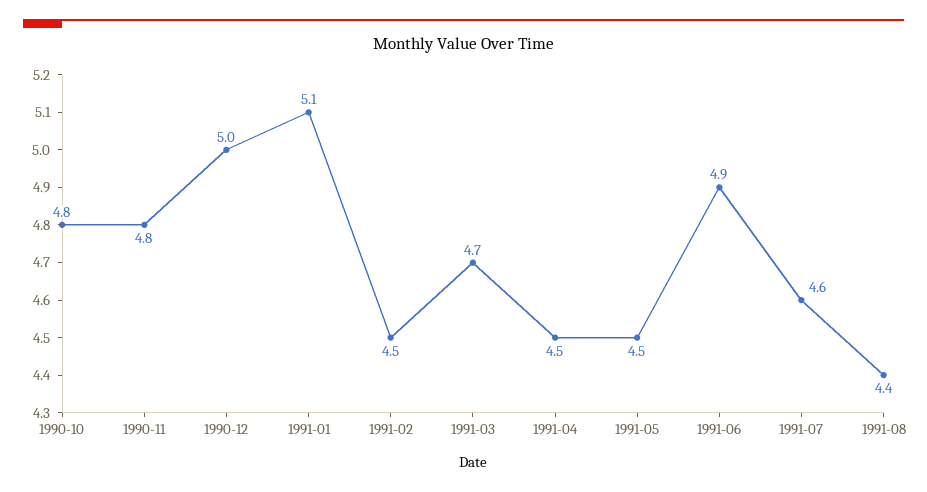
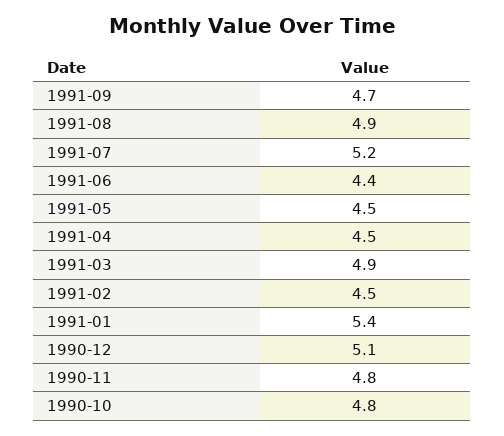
1990-12: 5 -> 5.1
1991-01: 5.1 -> 5.4
1991-03: 4.7 -> 4.9
1991-06: 4.9 -> 4.4
1991-07: 4.6 -> 5.2
1991-08: 4.4 -> 4.9
1991-09: none -> 4.7

